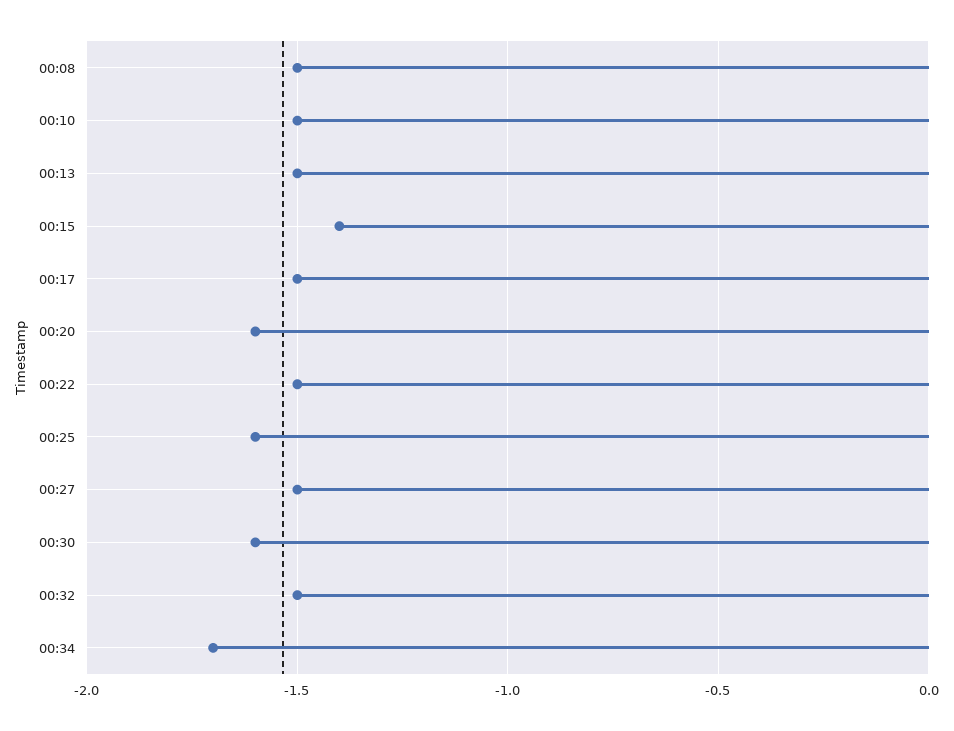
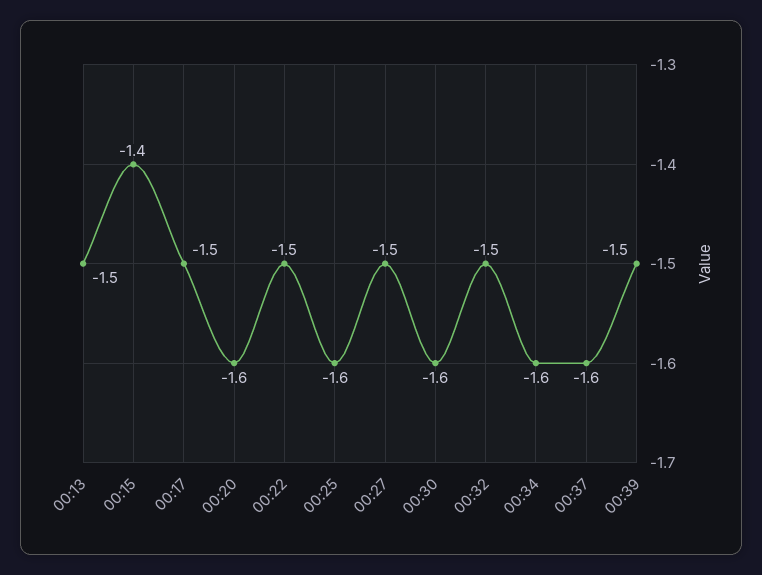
00:08: -1.5 -> none
00:10: -1.5 -> none
00:34: -1.7 -> -1.6
00:37: none -> -1.6
00:39: none -> -1.5

